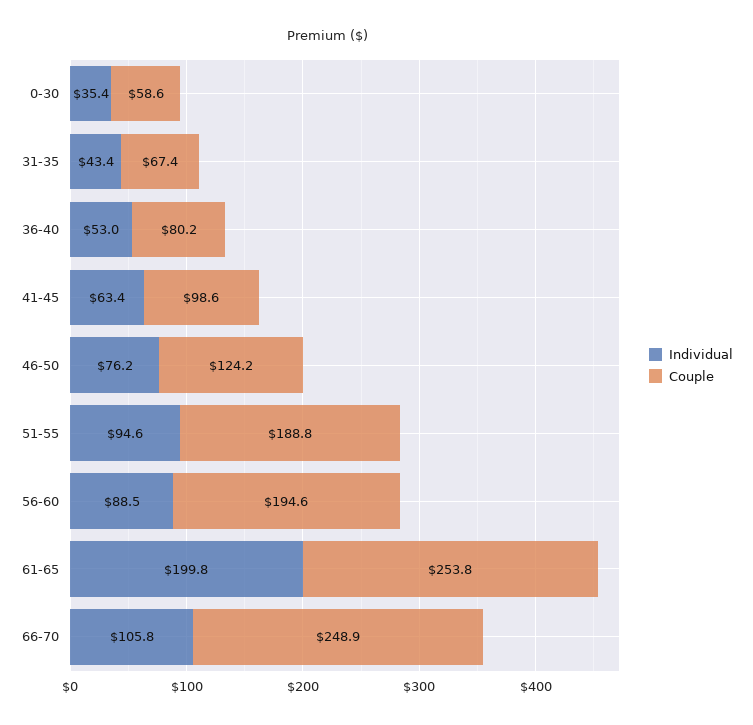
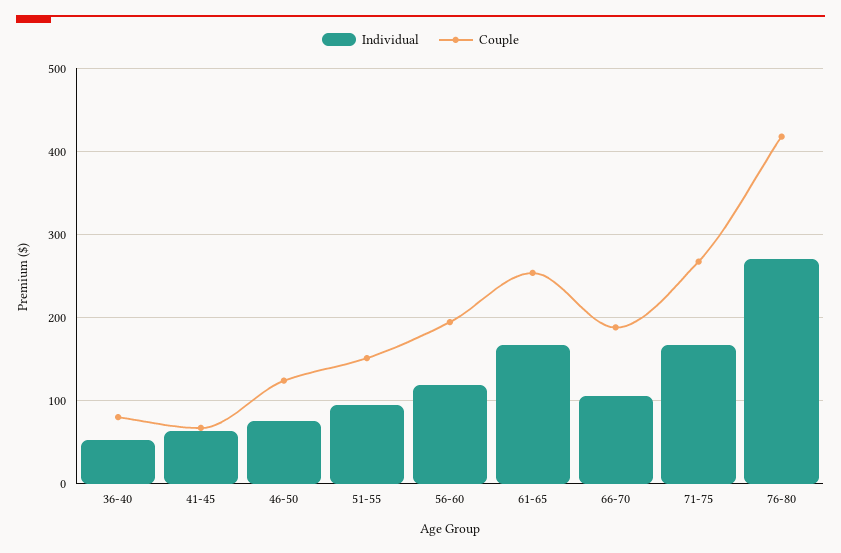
Individual, 0-30: 35.4 -> none
Couple, 0-30: 58.6 -> none
Individual, 31-35: 43.4 -> none
Couple, 31-35: 67.4 -> none
Couple, 41-45: 98.6 -> 70
Couple, 51-55: 188.8 -> 150
Individual, 56-60: 88.5 -> 120
Individual, 61-65: 199.8 -> 170
Couple, 66-70: 248.9 -> 190
Individual, 71-75: none -> 170
Couple, 71-75: none -> 270
Individual, 76-80: none -> 270
Couple, 76-80: none -> 420

